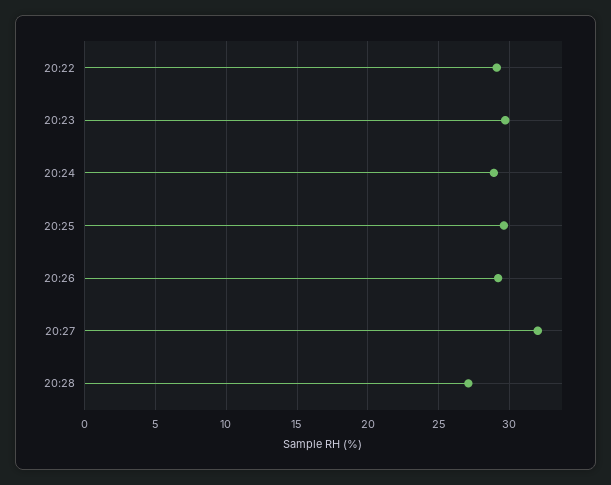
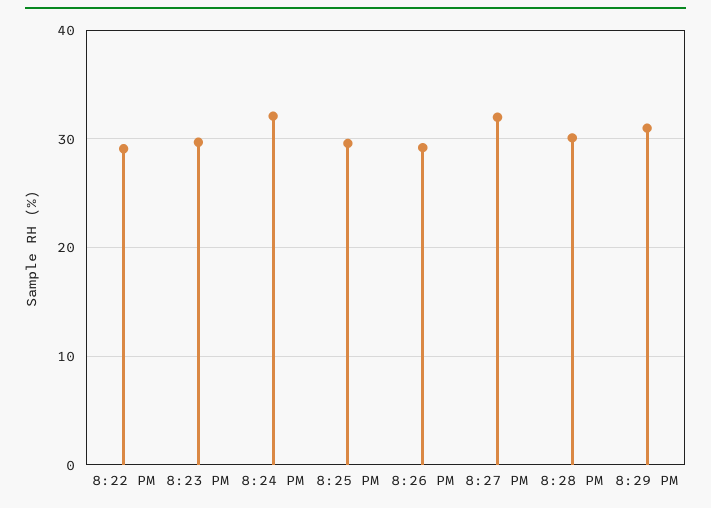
20:24: 29 -> 32
20:28: 27 -> 30
8:29 PM: none -> 31

